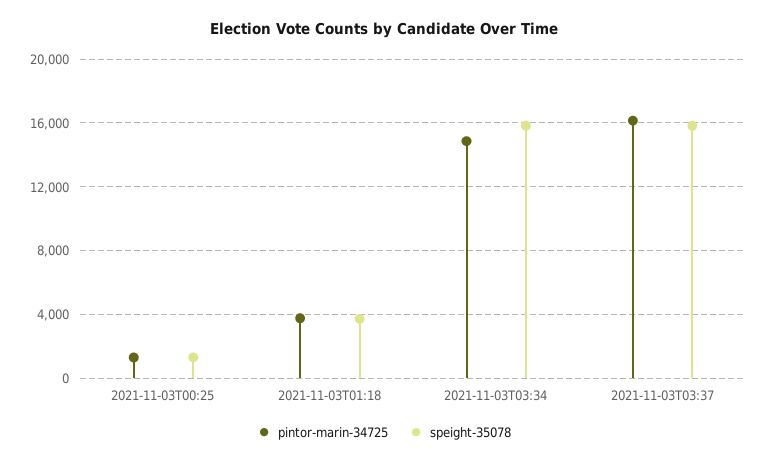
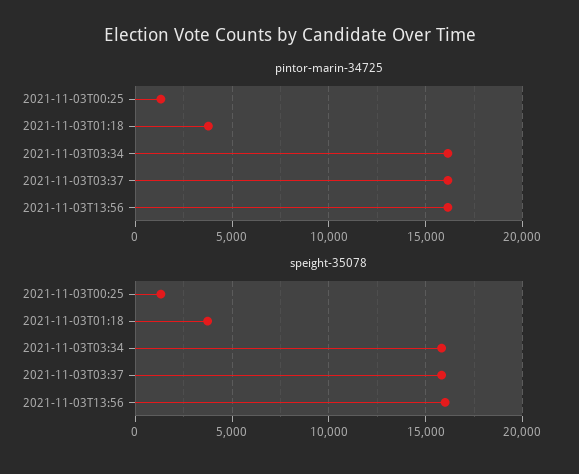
pintor-marin-34725, 2021-11-03T03:34: 15000 -> 16000
pintor-marin-34725, 2021-11-03T13:56: none -> 16000
speight-35078, 2021-11-03T13:56: none -> 16000

